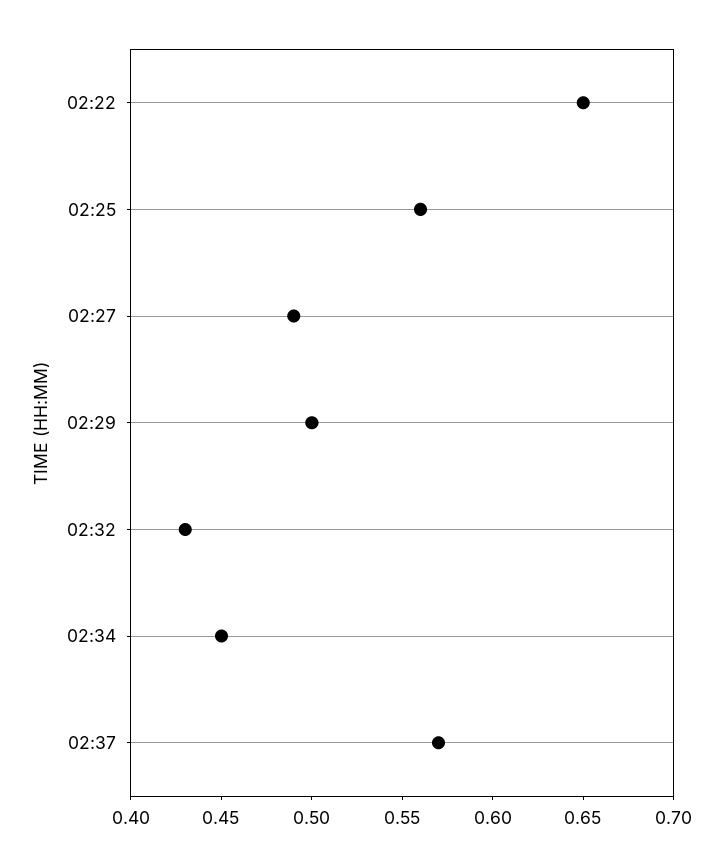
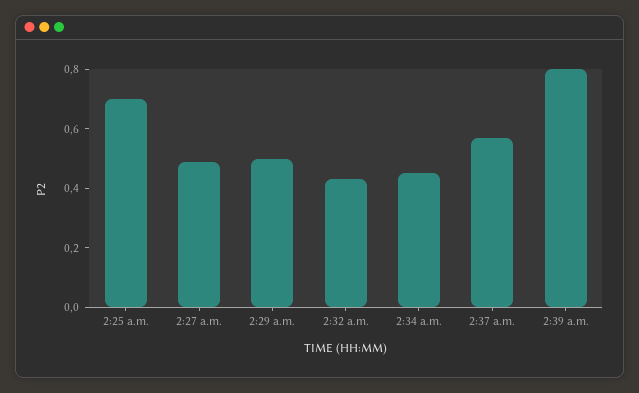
02:22: 0.65 -> none
02:25: 0.56 -> 0.7
2:39 a.m.: none -> 0.8

